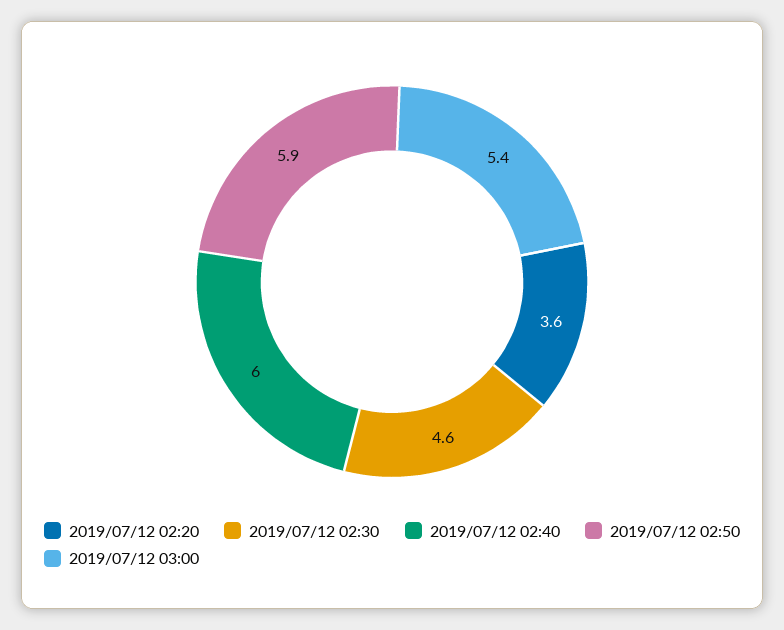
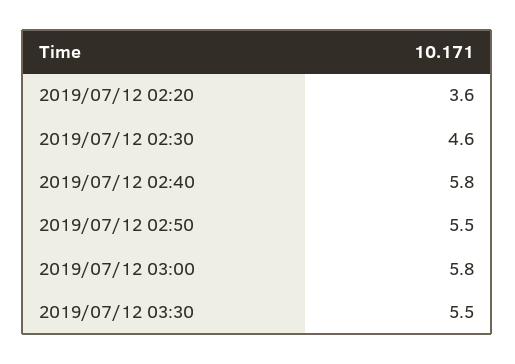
2019/07/12 02:40: 6 -> 5.8
2019/07/12 02:50: 5.9 -> 5.5
2019/07/12 03:00: 5.4 -> 5.8
2019/07/12 03:30: none -> 5.5

